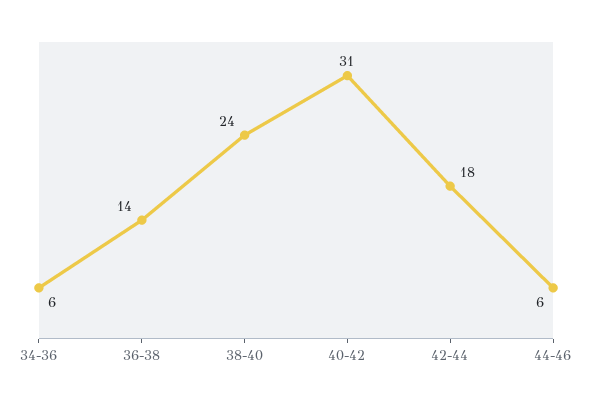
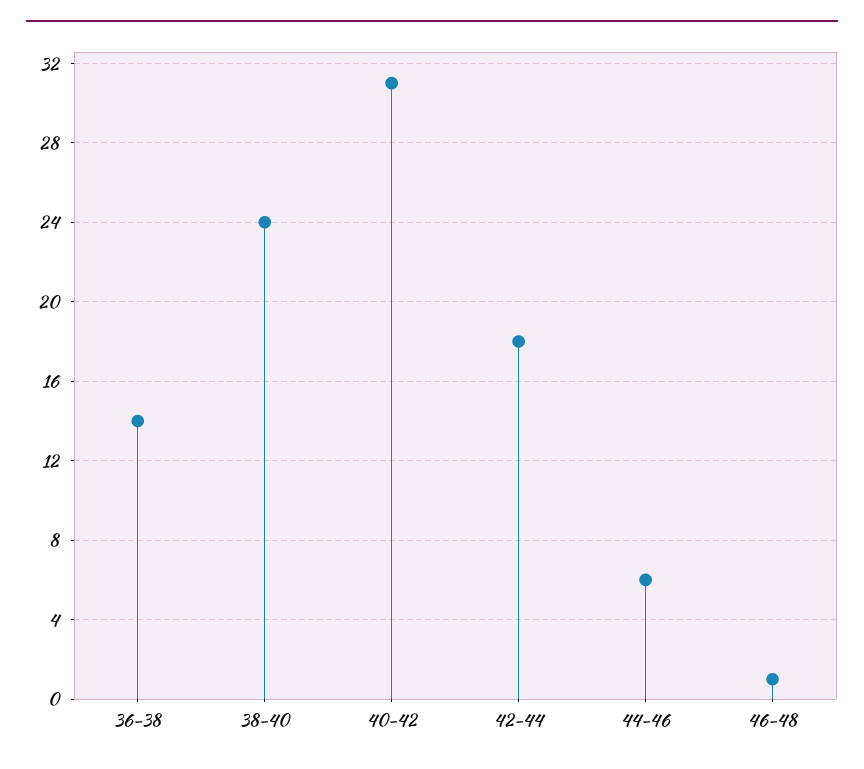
34-36: 6 -> none
46-48: none -> 1

